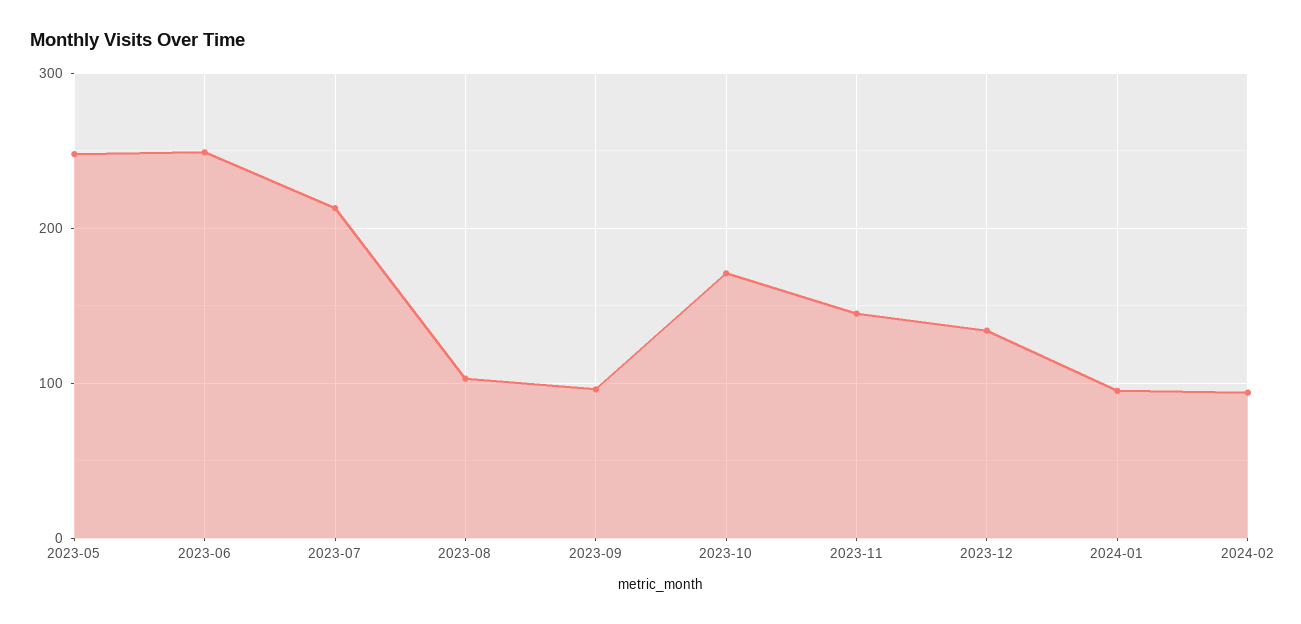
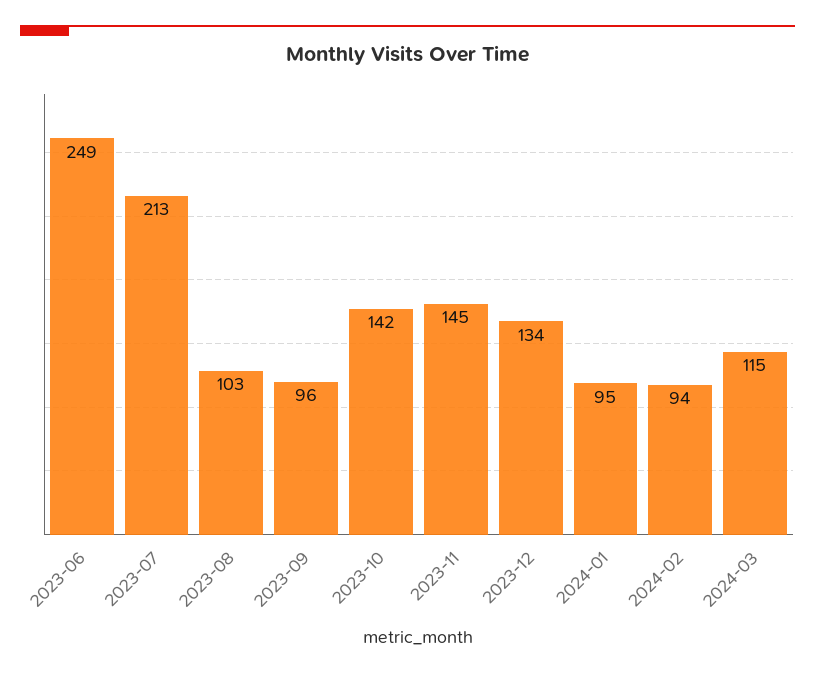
2023-05: 250 -> none
2023-10: 170 -> 142
2024-03: none -> 115

